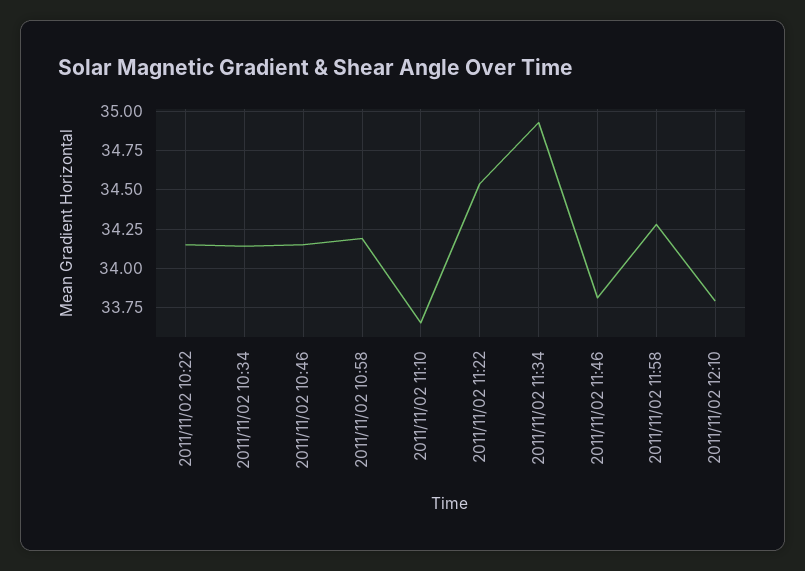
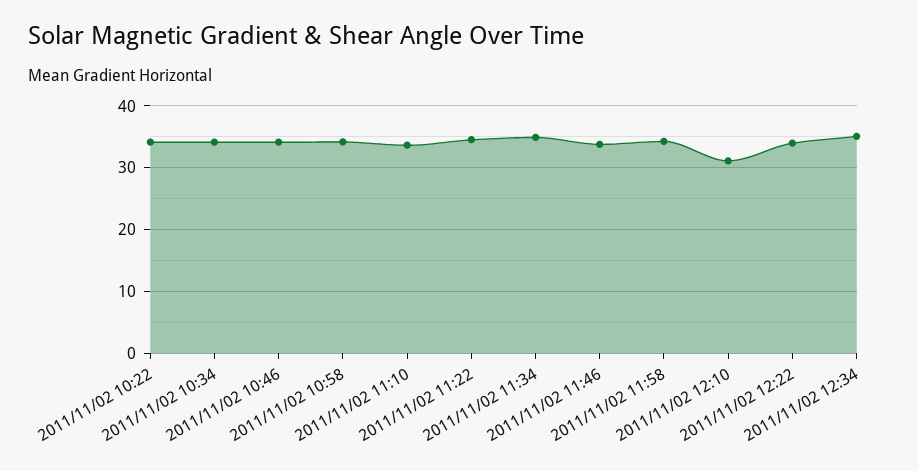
2011/11/02 12:10: 33.8 -> 31
2011/11/02 12:22: none -> 34
2011/11/02 12:34: none -> 35

